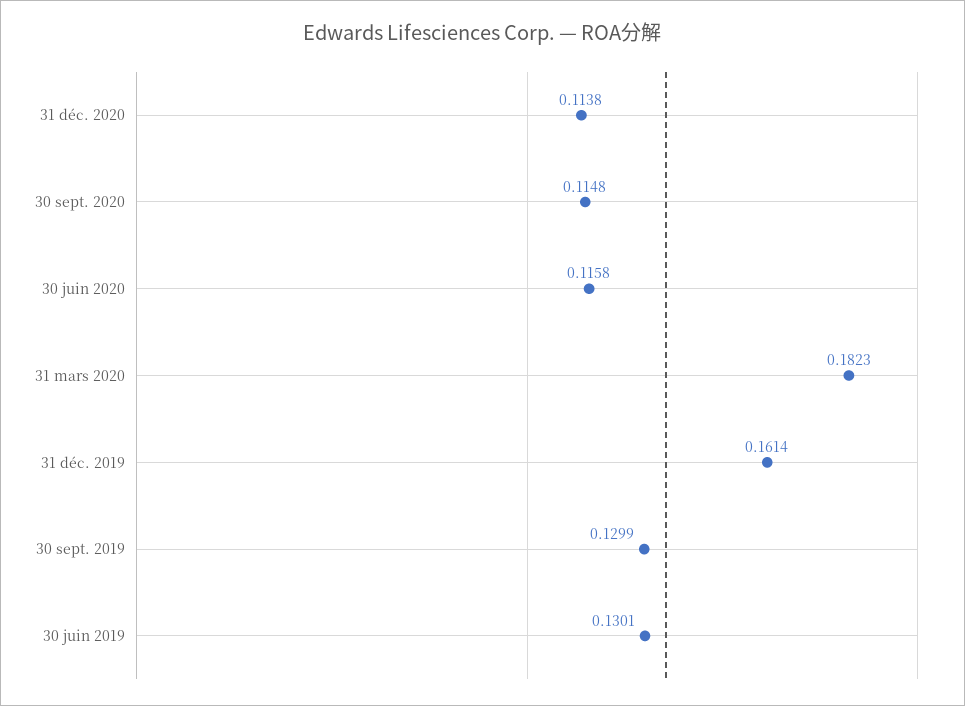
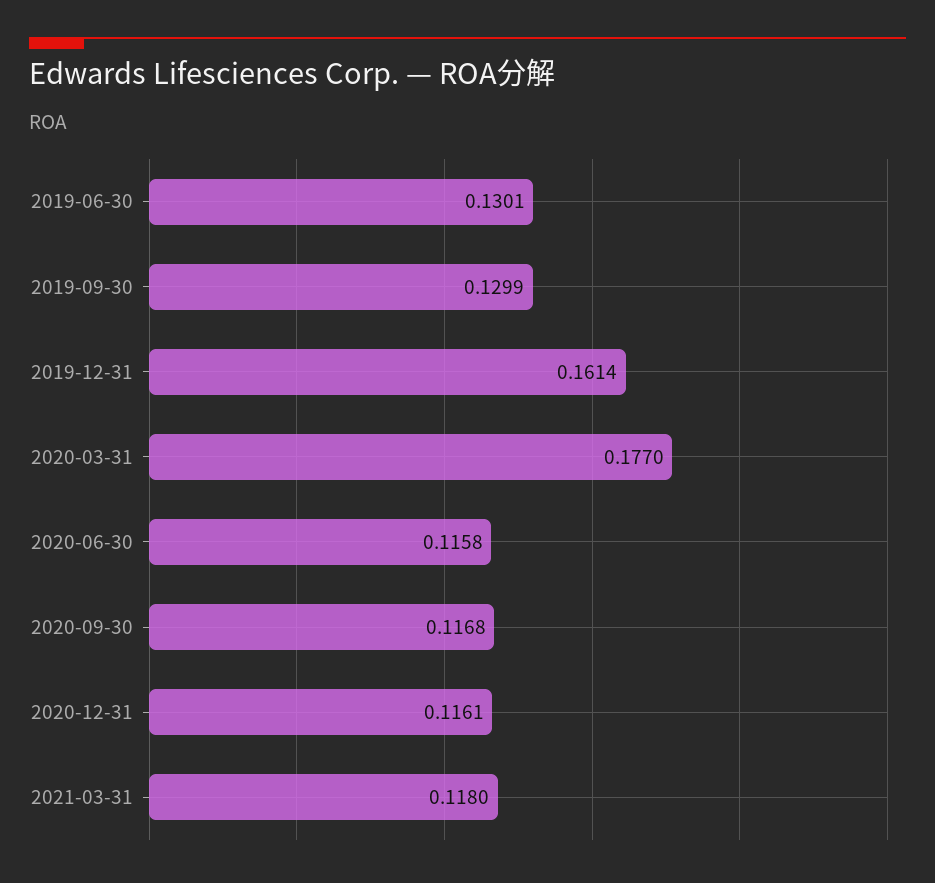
31 déc. 2020: 0.1138 -> 0.1161
30 sept. 2020: 0.1148 -> 0.1168
31 mars 2020: 0.1823 -> 0.177
2021-03-31: none -> 0.118

